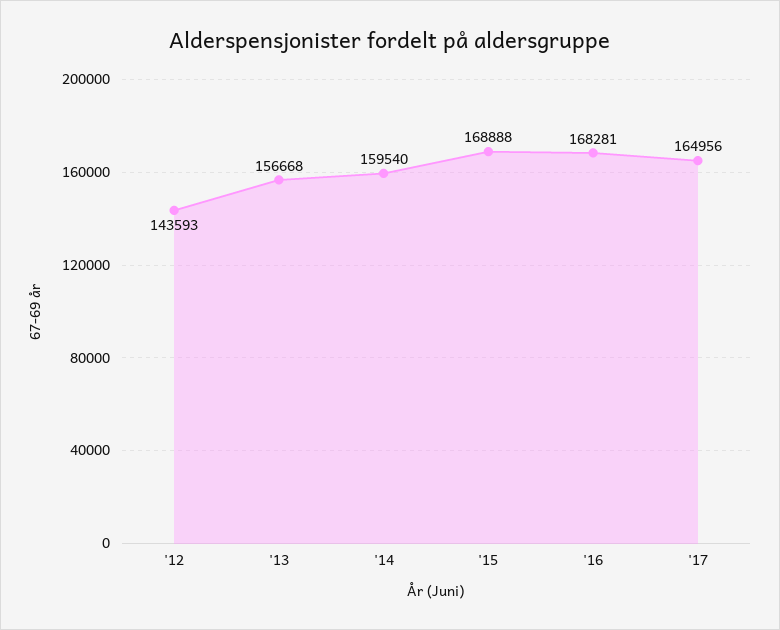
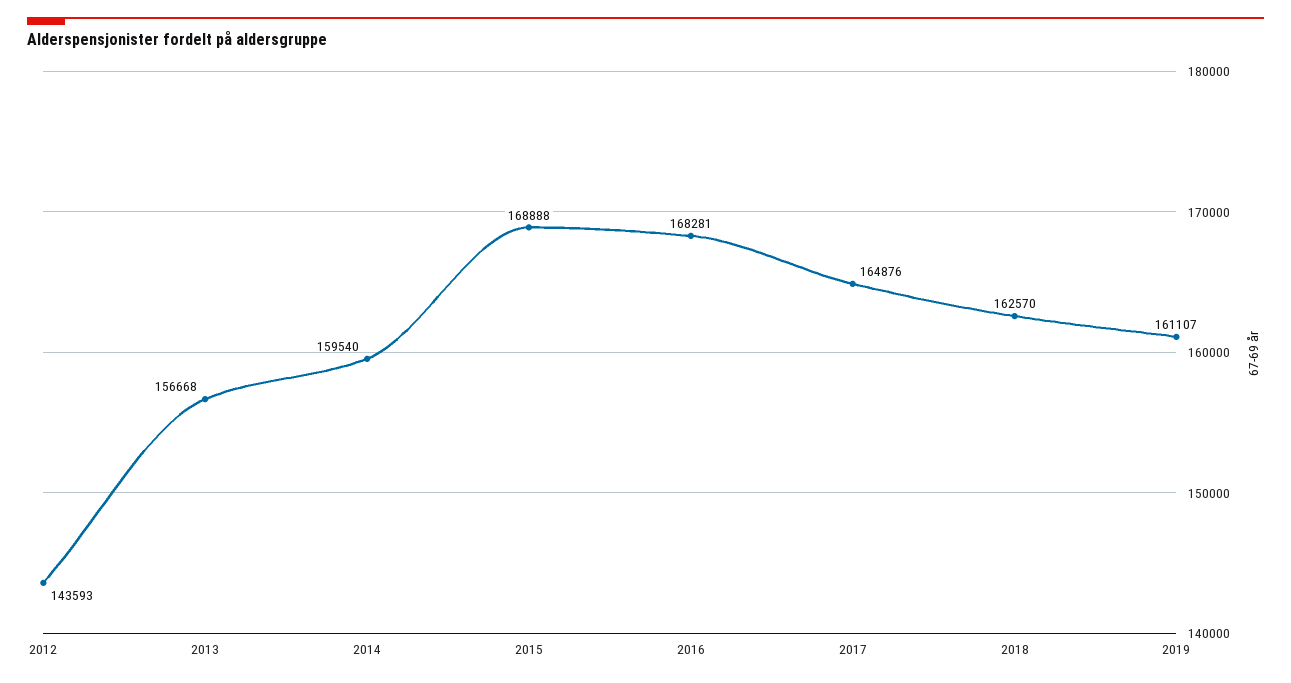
'17: 164956 -> 164876
2018: none -> 162570
2019: none -> 161107

